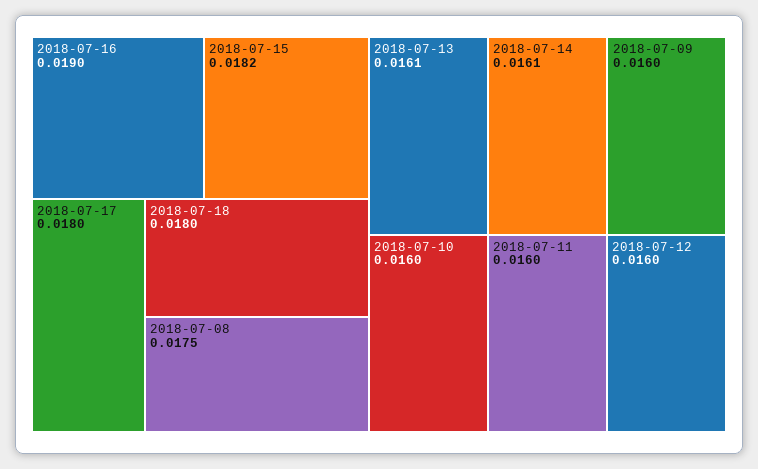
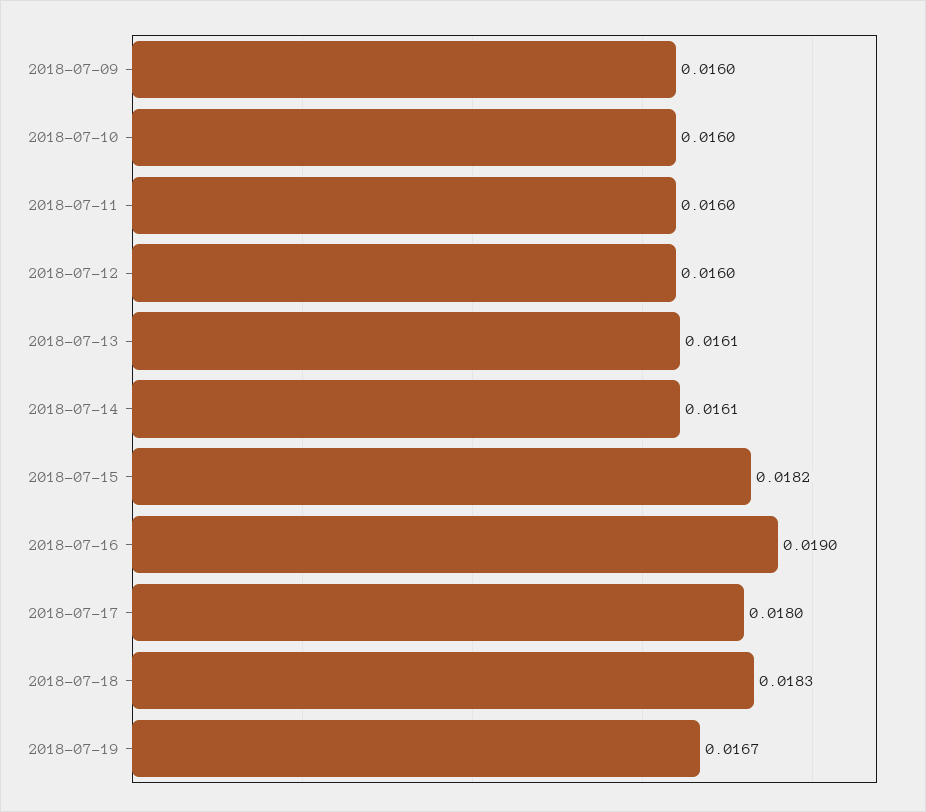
2018-07-18: 0.018 -> 0.0183
2018-07-08: 0.0175 -> none
2018-07-19: none -> 0.0167

